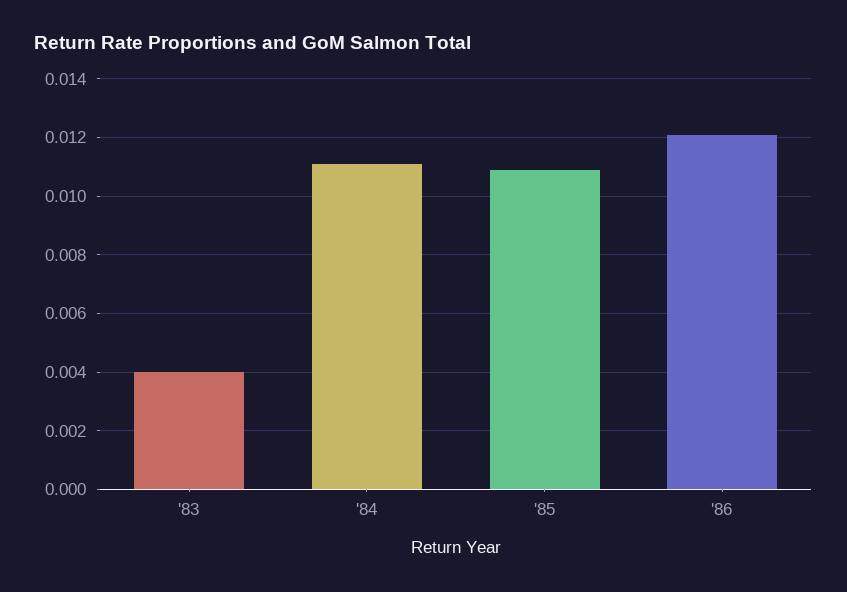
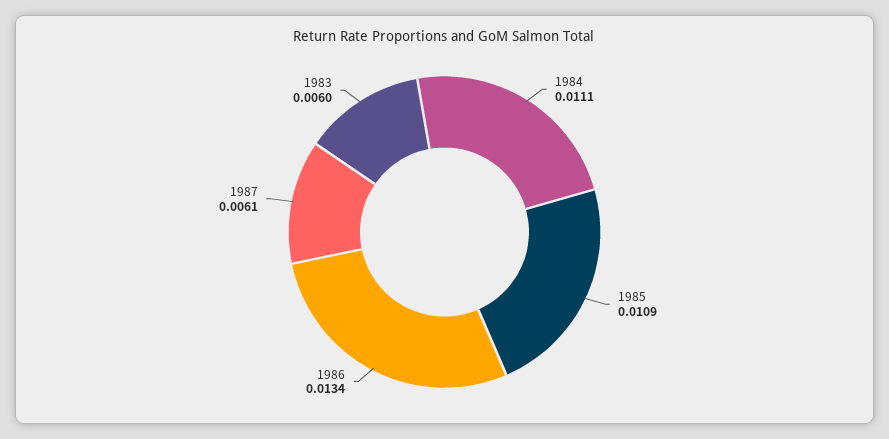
'83: 0.004 -> 0.006
'86: 0.012 -> 0.0134
1987: none -> 0.0061

